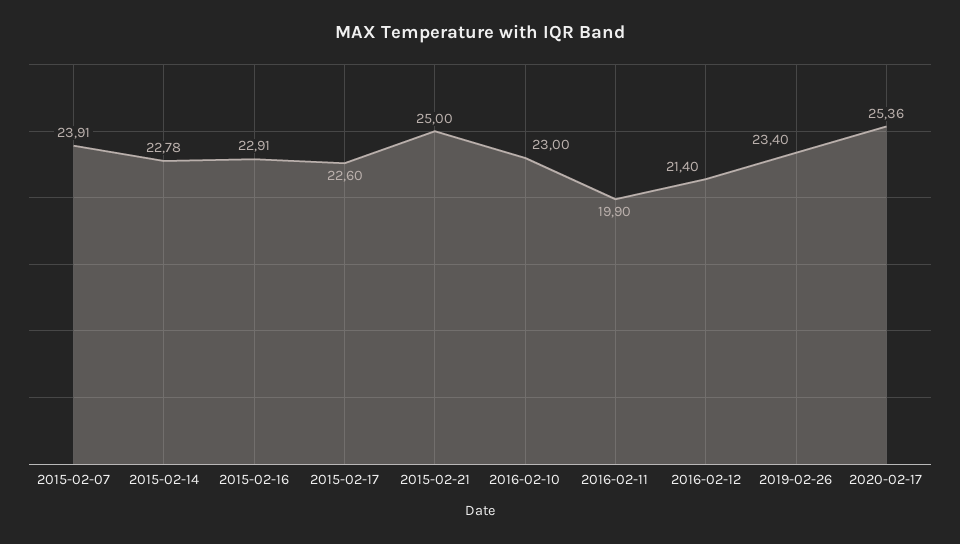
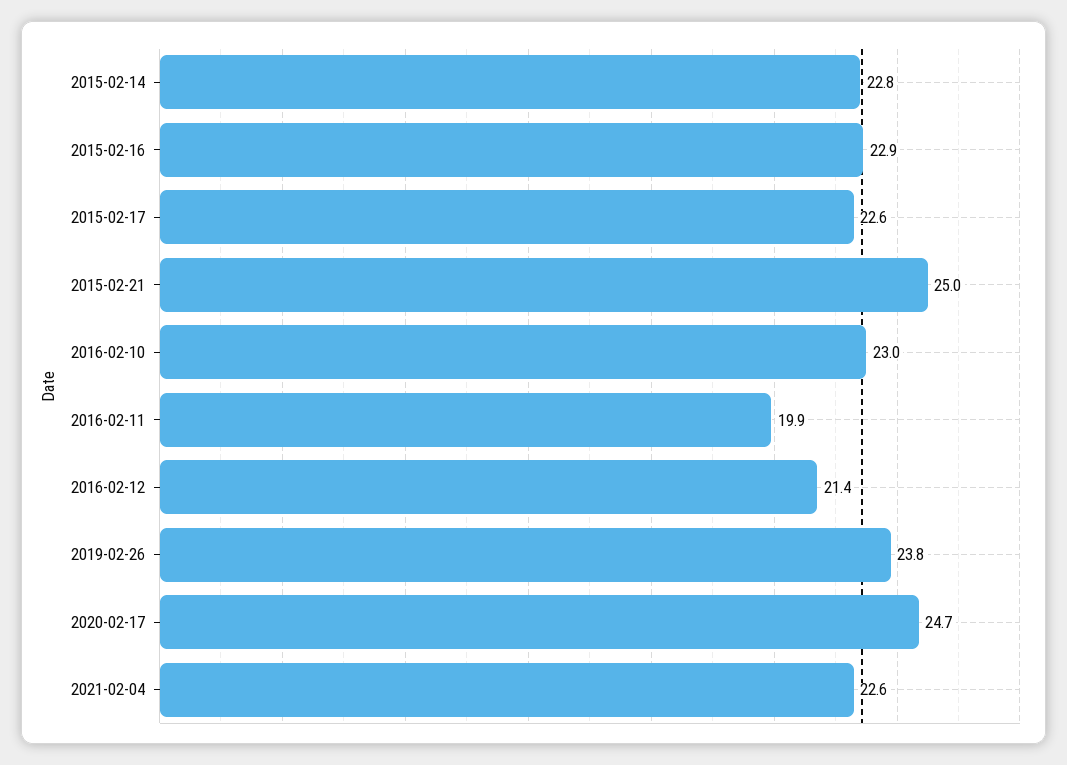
2015-02-07: 23.91 -> none
2019-02-26: 23.4 -> 23.8
2020-02-17: 25.36 -> 24.7
2021-02-04: none -> 22.6

